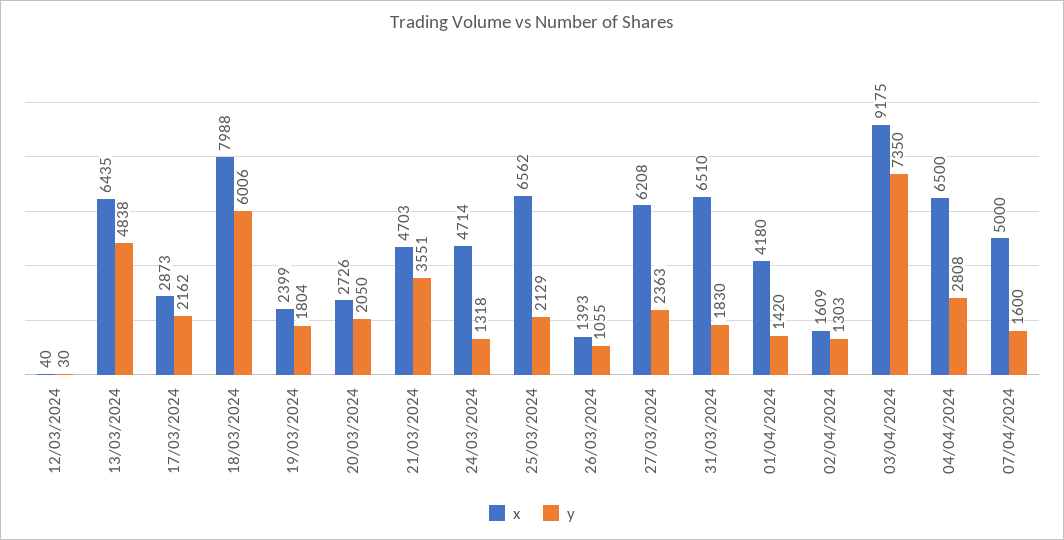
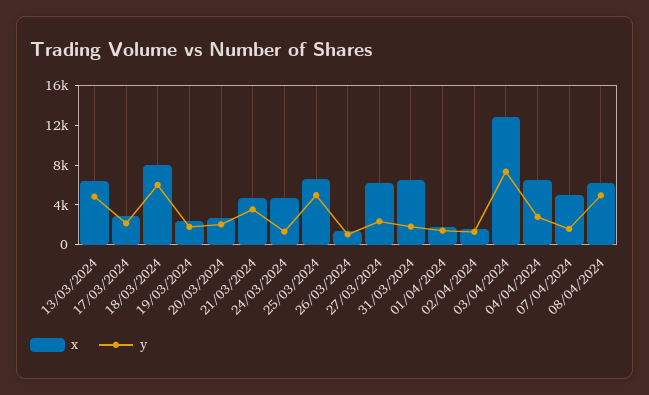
x, 12/03/2024: 40 -> none
y, 12/03/2024: 30 -> none
y, 25/03/2024: 2129 -> 5000
x, 01/04/2024: 4180 -> 2000
x, 03/04/2024: 9175 -> 13000
x, 08/04/2024: none -> 6000
y, 08/04/2024: none -> 5000

